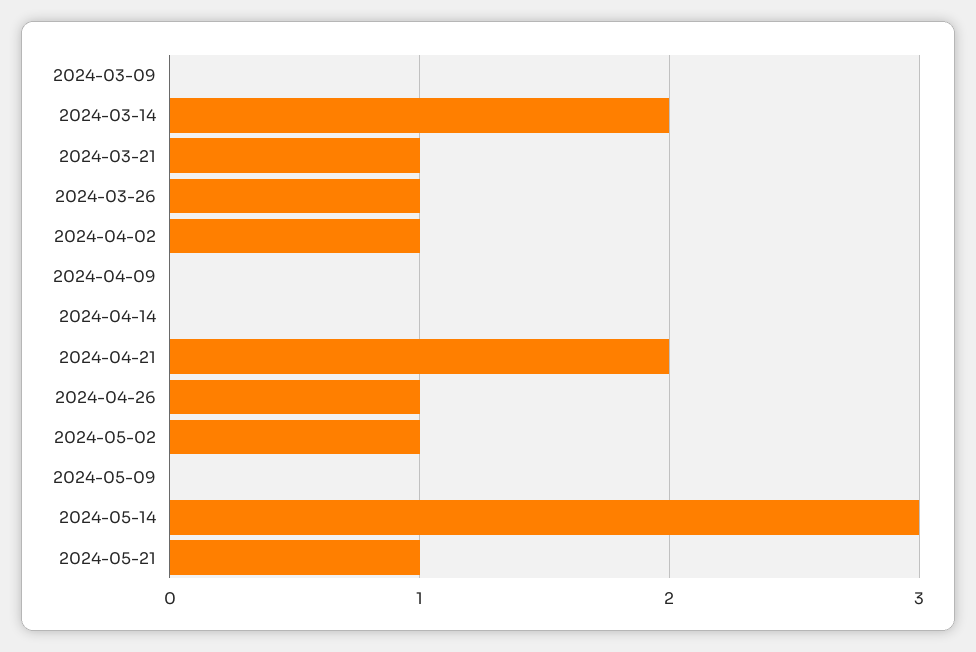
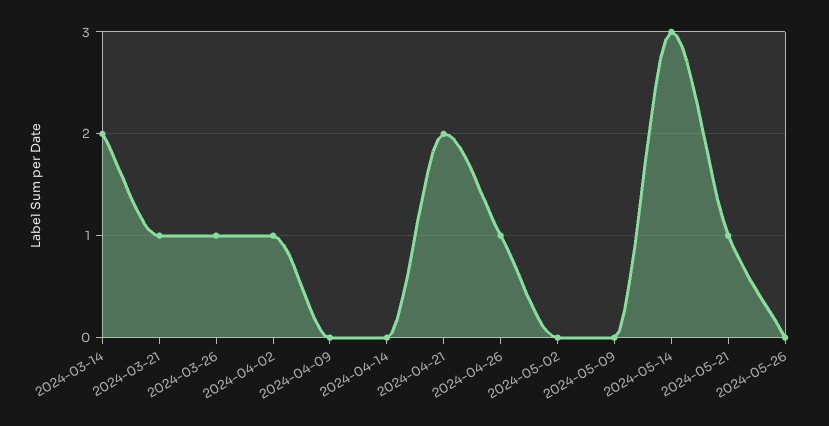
2024-03-09: 0 -> none
2024-05-02: 1 -> 0
2024-05-26: none -> 0

